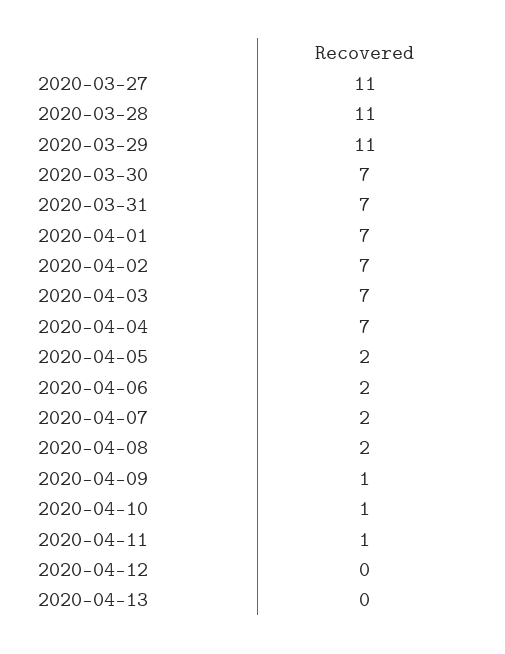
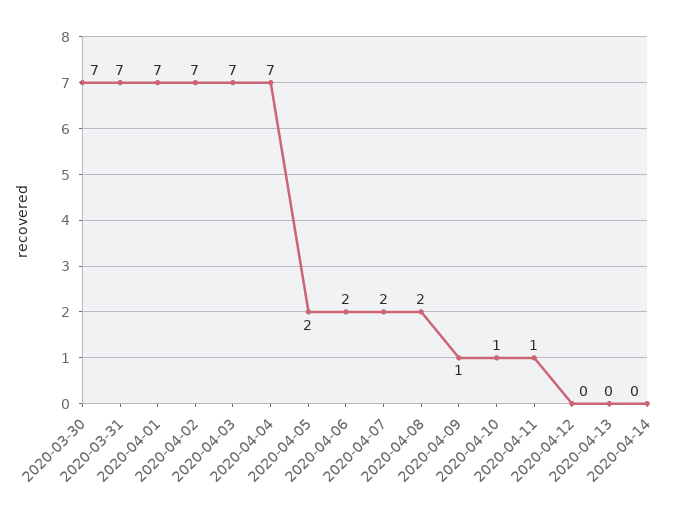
2020-03-27: 11 -> none
2020-03-28: 11 -> none
2020-03-29: 11 -> none
2020-04-14: none -> 0

